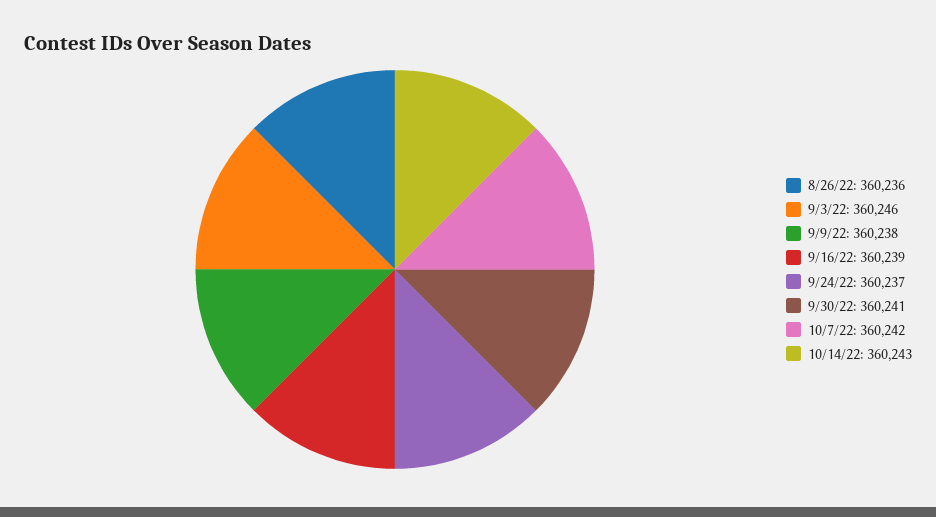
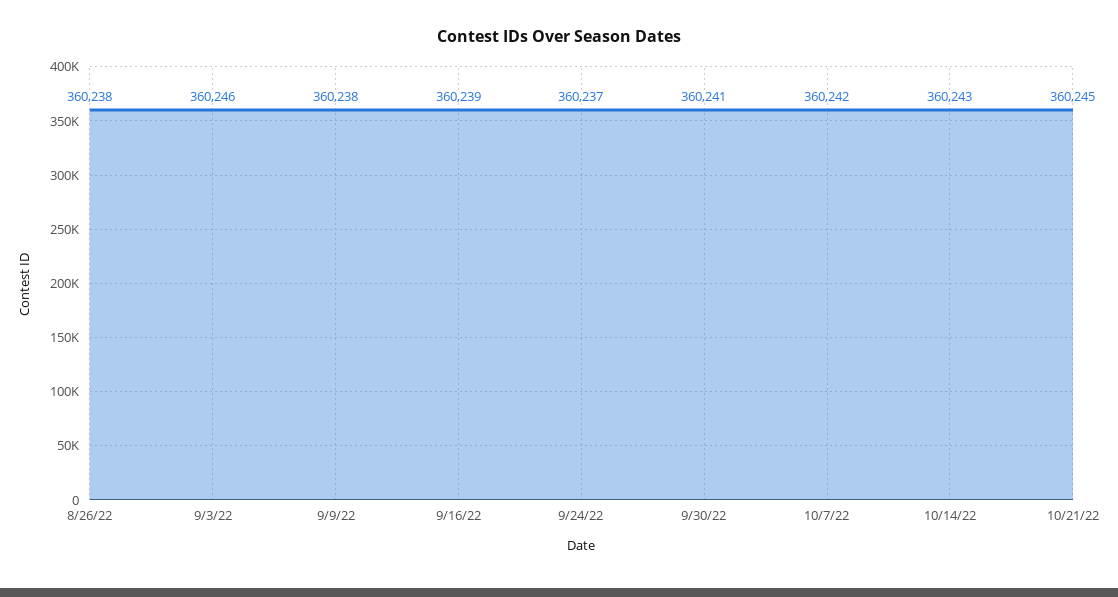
8/26/22: 360236 -> 360238
10/21/22: none -> 360245

